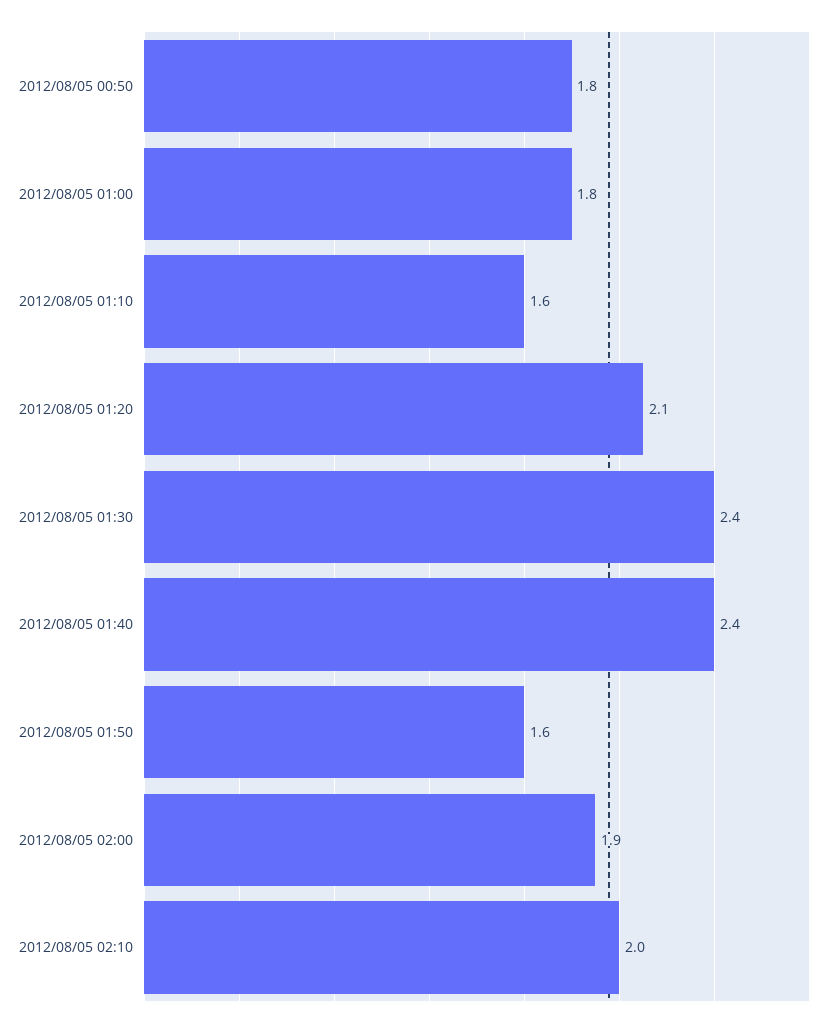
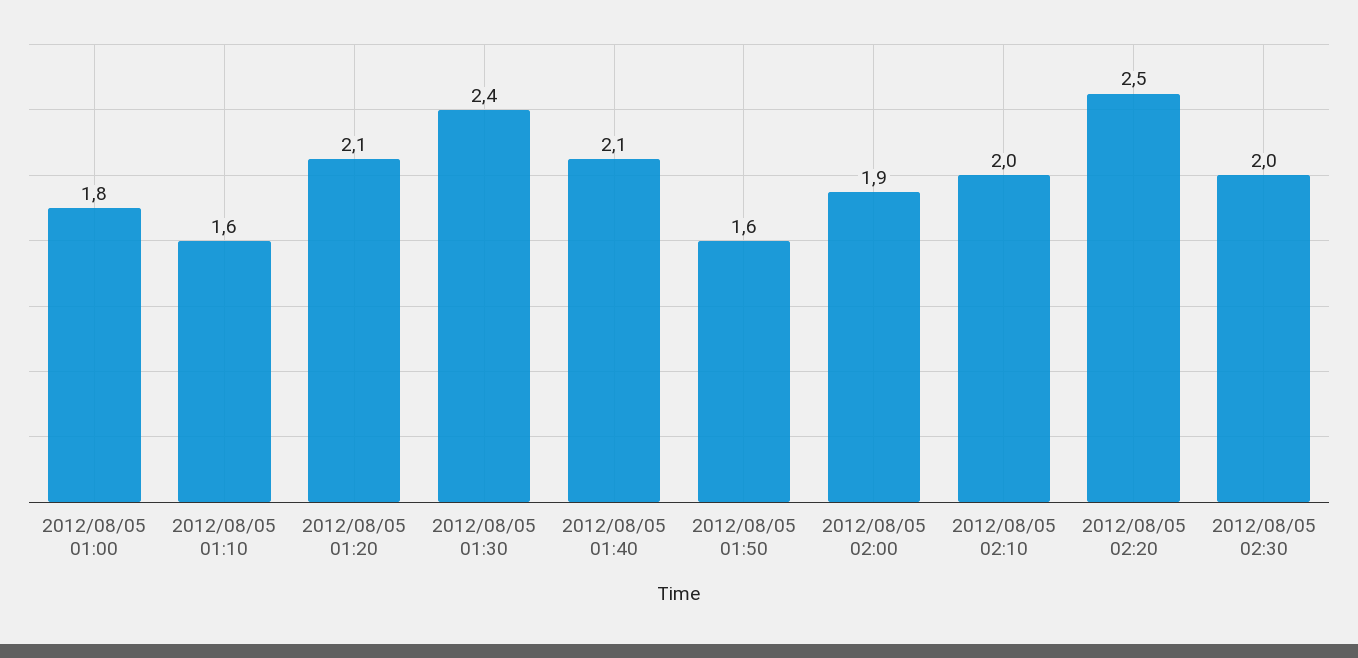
2012/08/05 00:50: 1.8 -> none
2012/08/05 01:40: 2.4 -> 2.1
2012/08/05 02:20: none -> 2.5
2012/08/05 02:30: none -> 2

